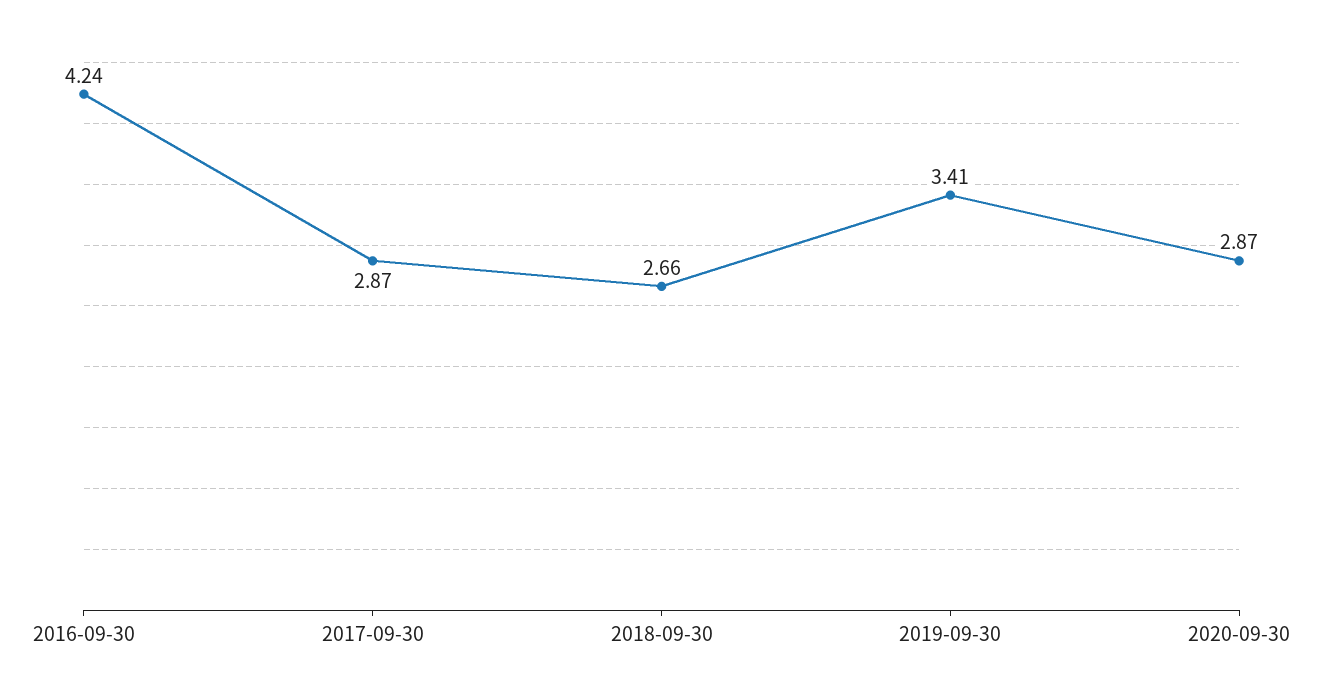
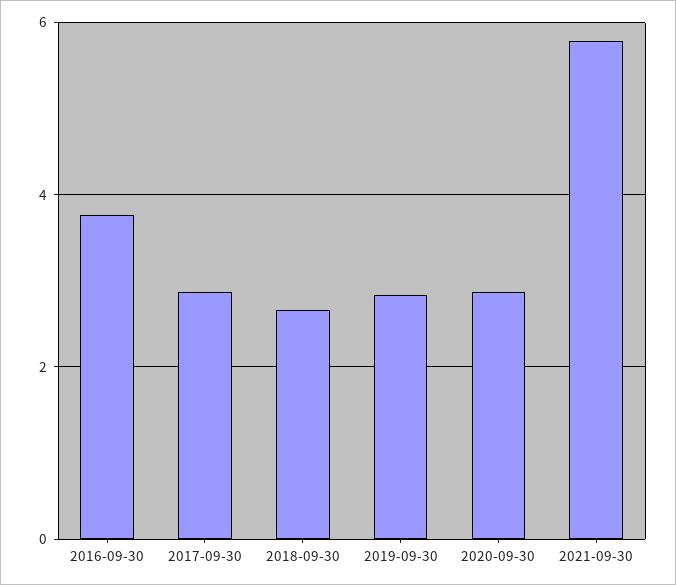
2016-09-30: 4.24 -> 3.8
2019-09-30: 3.41 -> 2.8
2021-09-30: none -> 5.8

